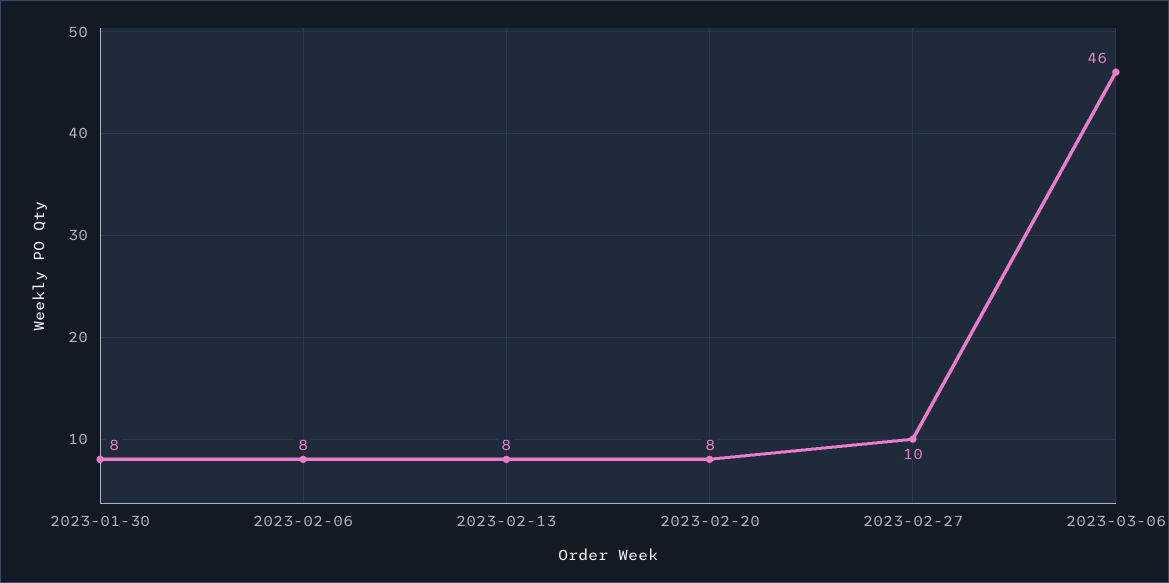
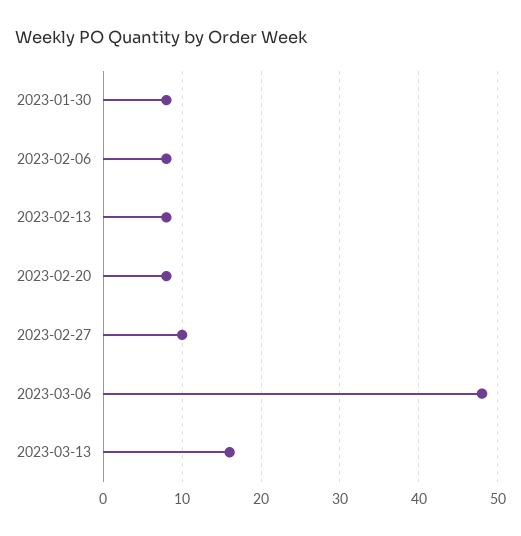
2023-03-06: 46 -> 48
2023-03-13: none -> 16

